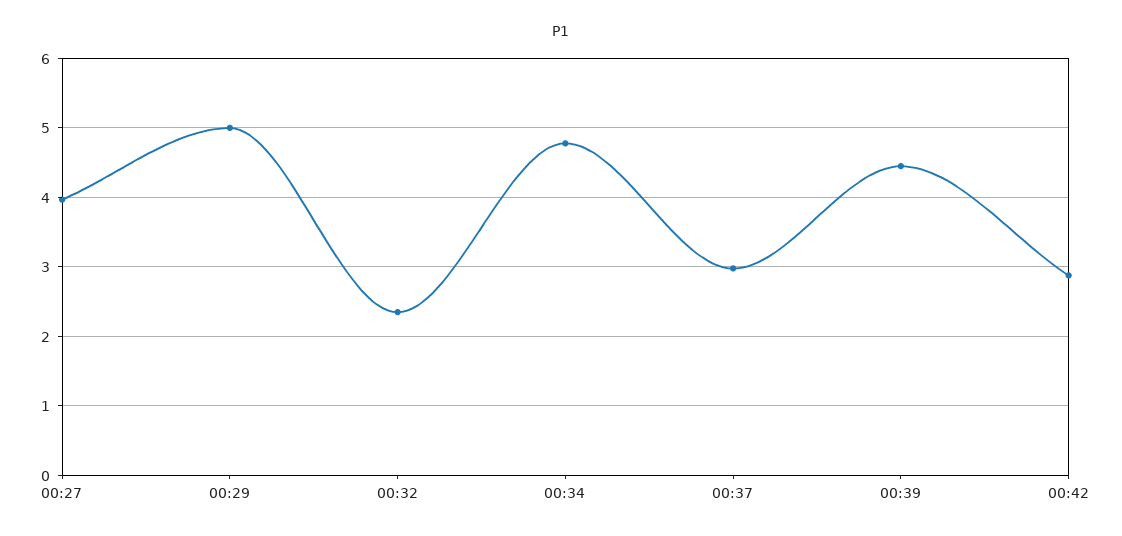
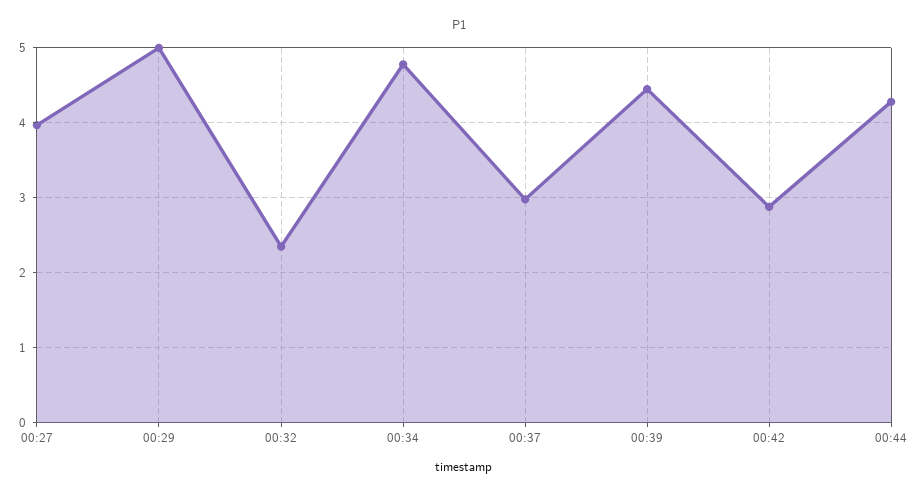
00:44: none -> 4.3

